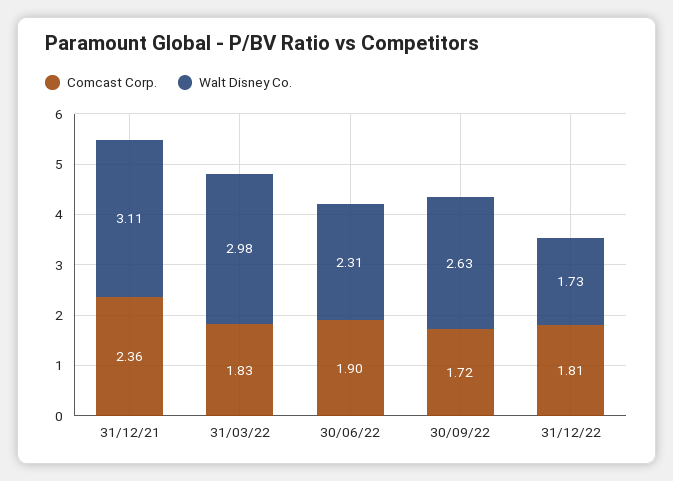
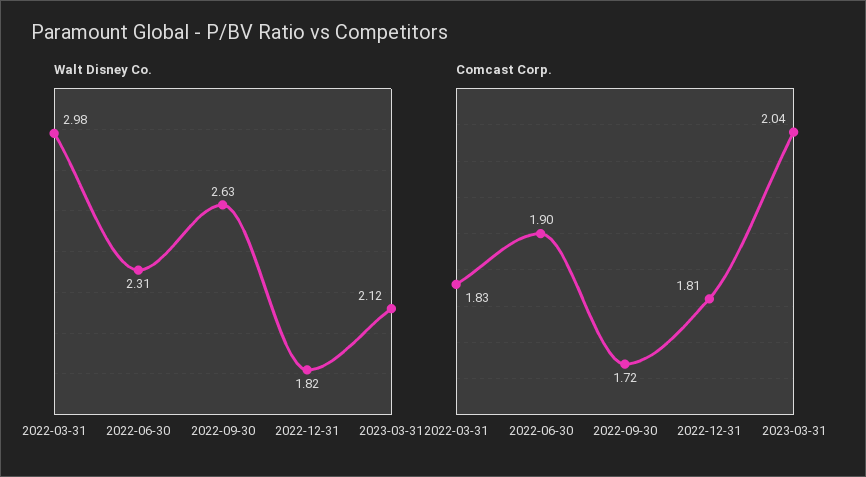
Comcast Corp., 31/12/21: 2.36 -> none
Walt Disney Co., 31/12/21: 3.11 -> none
Walt Disney Co., 31/12/22: 1.73 -> 1.82
Walt Disney Co., 2023-03-31: none -> 2.12
Comcast Corp., 2023-03-31: none -> 2.04

